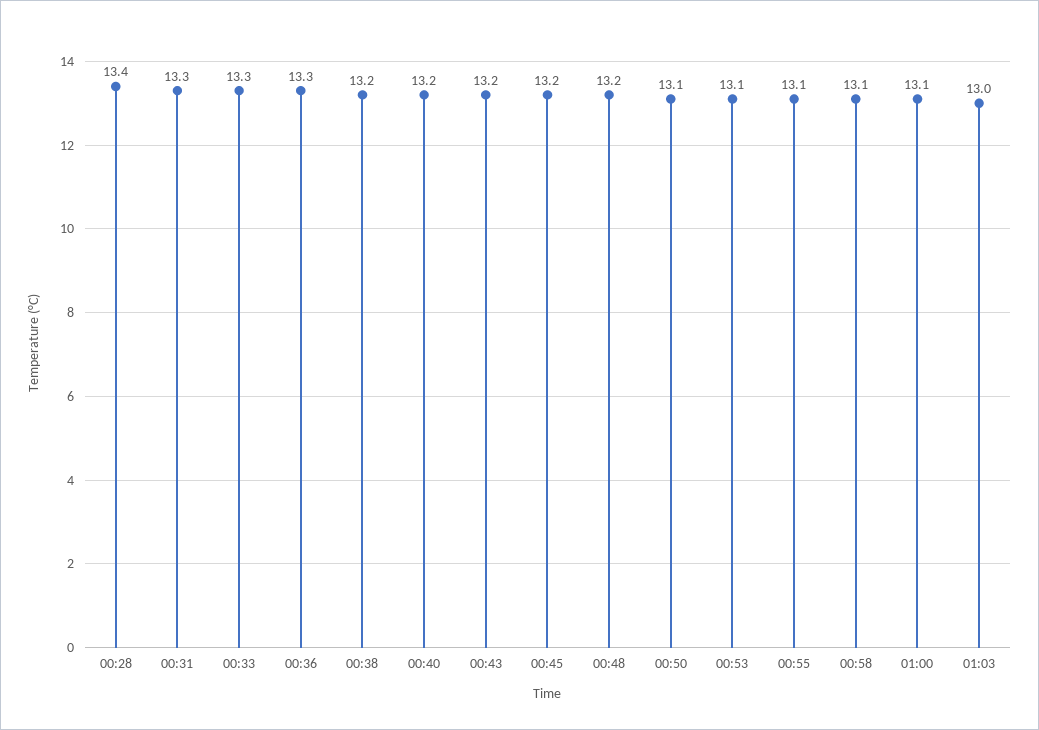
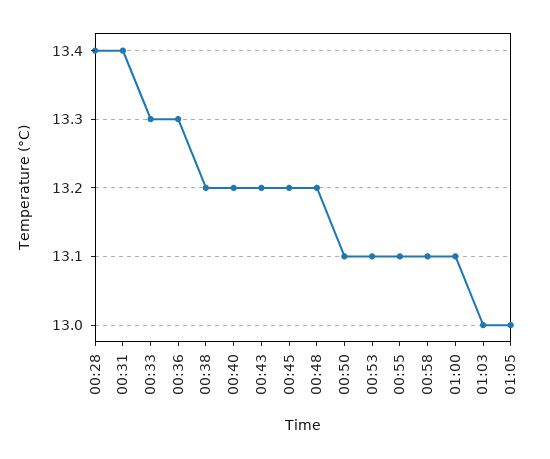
00:31: 13.3 -> 13.4
01:05: none -> 13

